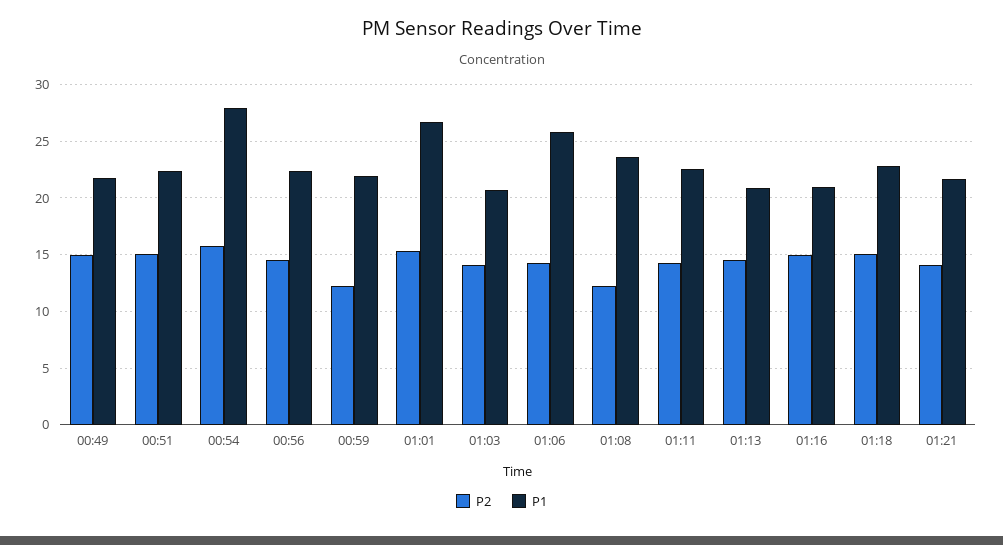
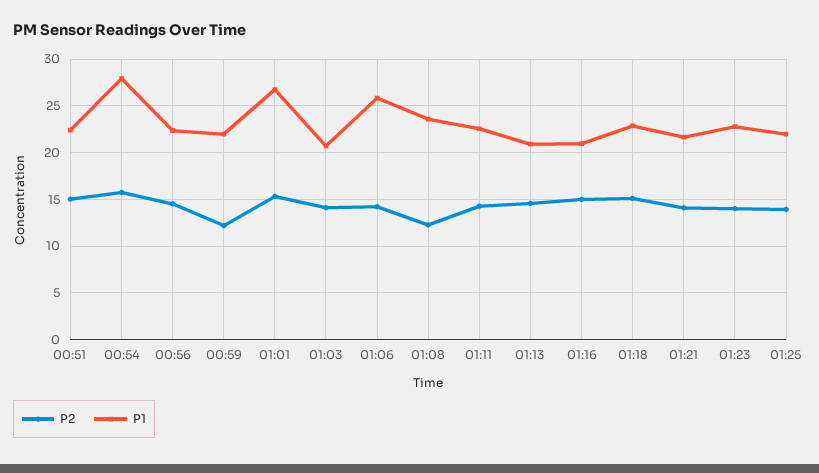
P2, 00:49: 15 -> none
P1, 00:49: 22 -> none
P2, 01:23: none -> 14
P1, 01:23: none -> 23
P2, 01:25: none -> 14
P1, 01:25: none -> 22

